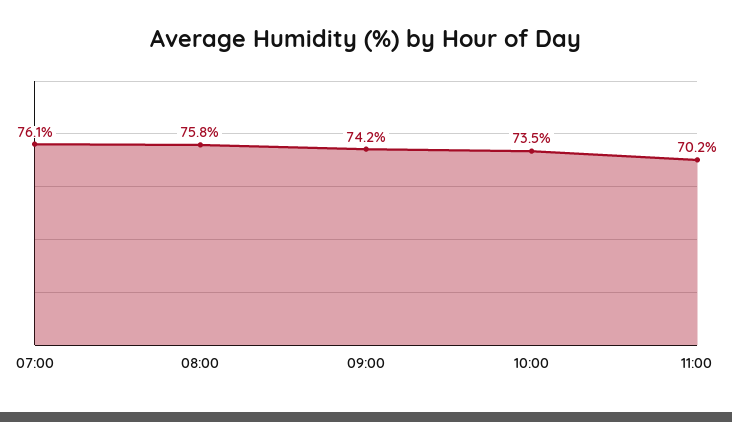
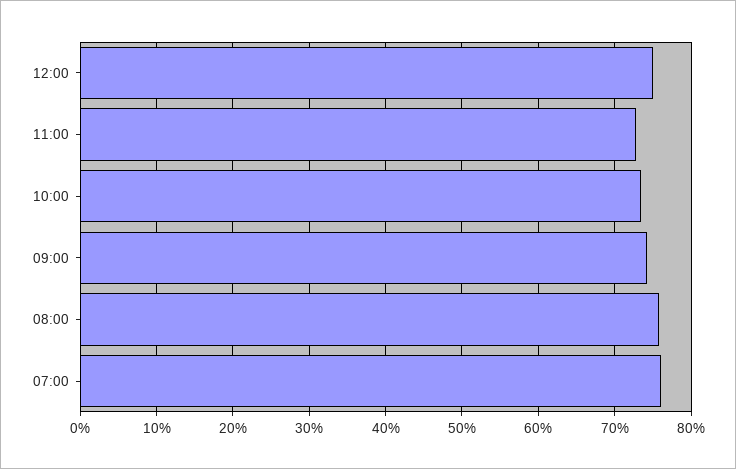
11:00: 70.2 -> 73
12:00: none -> 75

